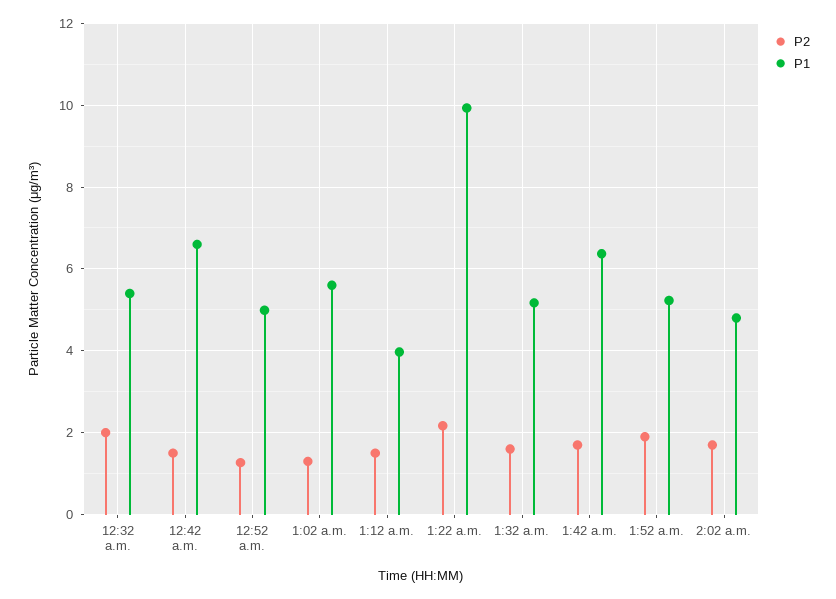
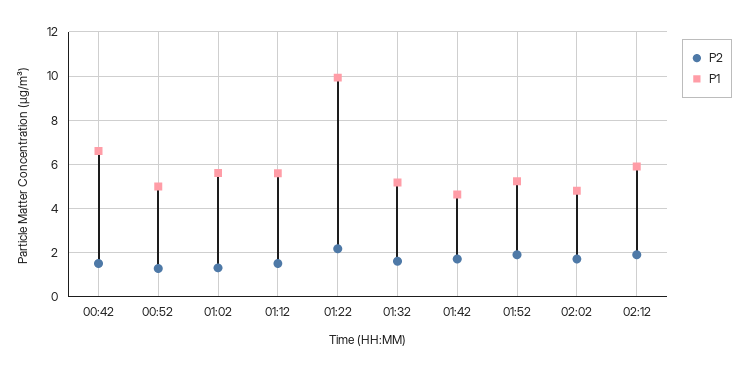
P2, 12:32 a.m.: 2 -> none
P1, 12:32 a.m.: 5.4 -> none
P1, 1:12 a.m.: 4 -> 5.5
P1, 1:42 a.m.: 6.4 -> 4.5
P2, 02:12: none -> 2
P1, 02:12: none -> 6

